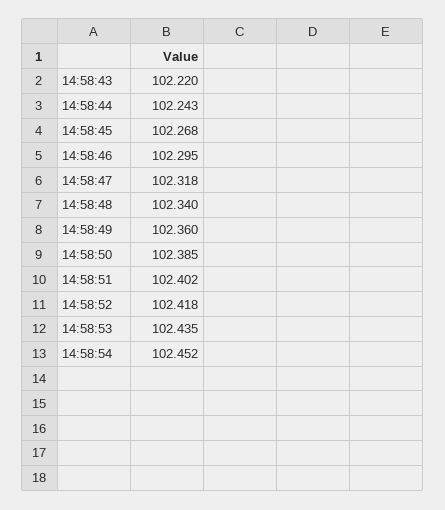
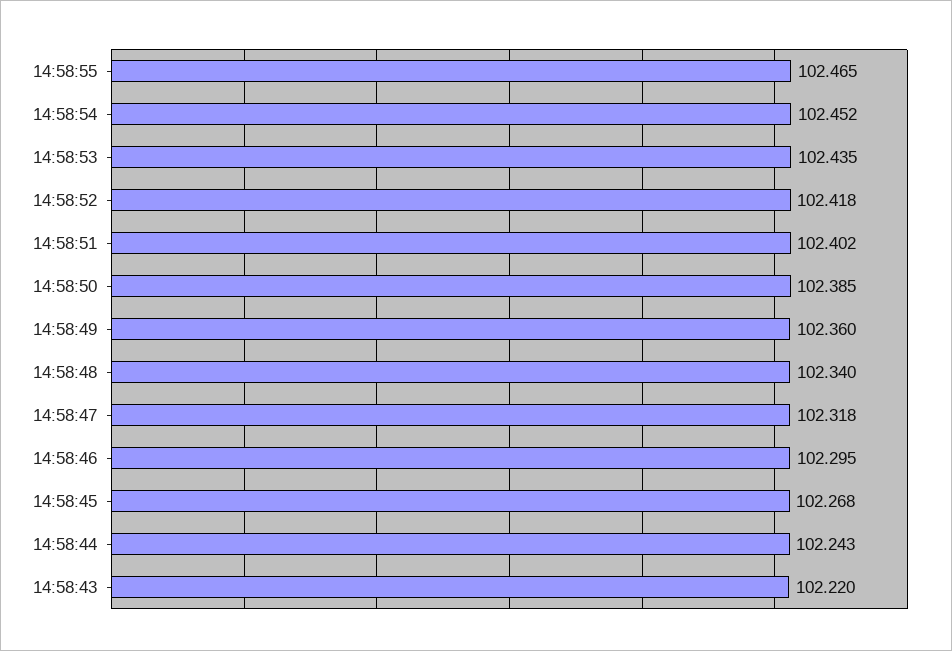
14:58:55: none -> 102.465

